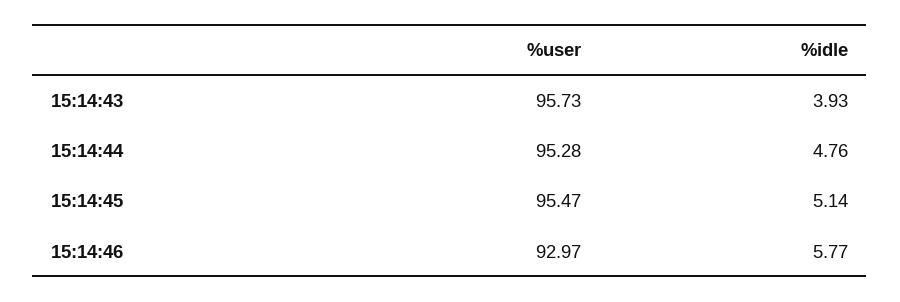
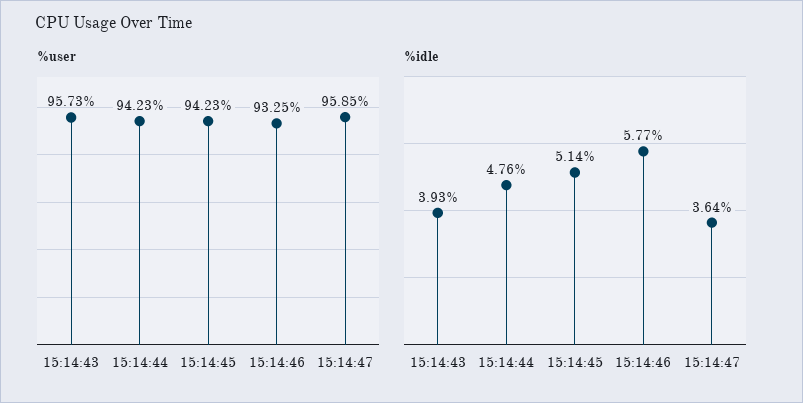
%user, 15:14:44: 95.28 -> 94.23
%user, 15:14:45: 95.47 -> 94.23
%user, 15:14:46: 92.97 -> 93.25
%user, 15:14:47: none -> 95.85
%idle, 15:14:47: none -> 3.64

